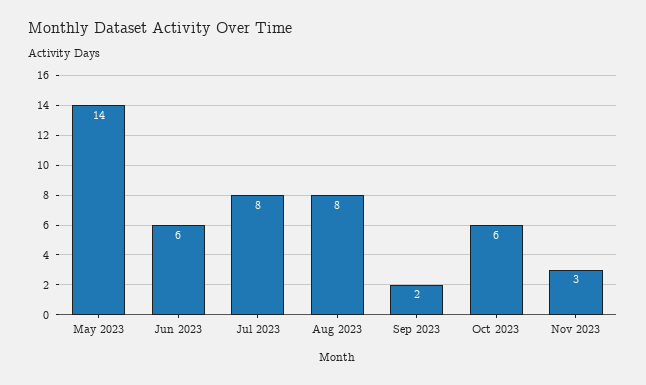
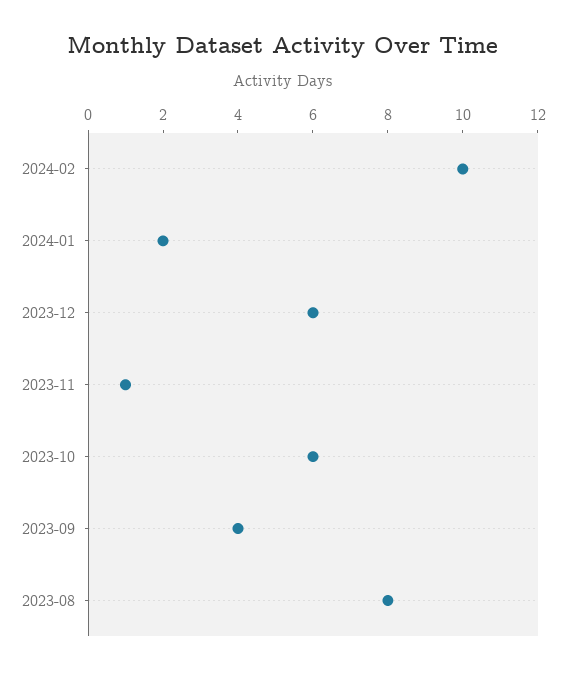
May 2023: 14 -> none
Jun 2023: 6 -> none
Jul 2023: 8 -> none
Sep 2023: 2 -> 4
Nov 2023: 3 -> 1
2024-02: none -> 10
2024-01: none -> 2
2023-12: none -> 6

